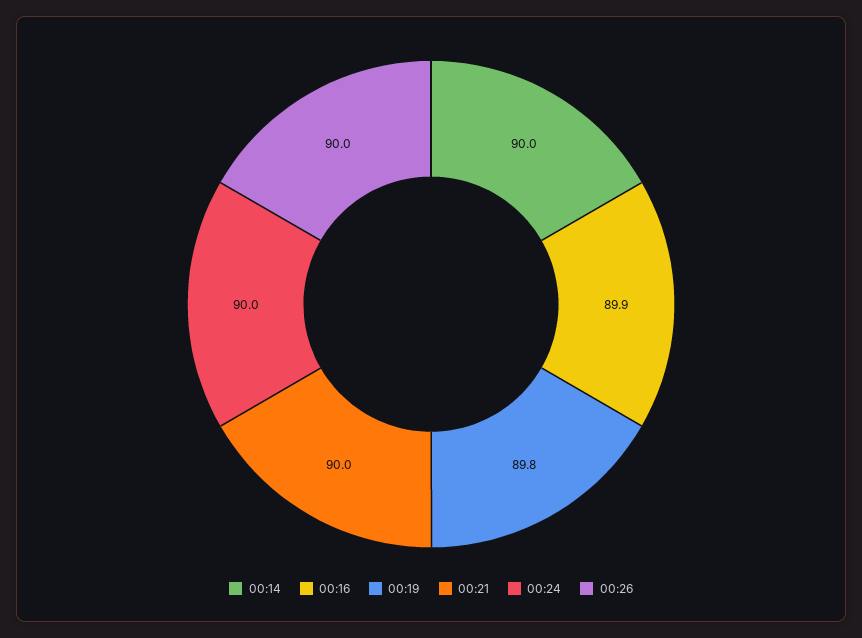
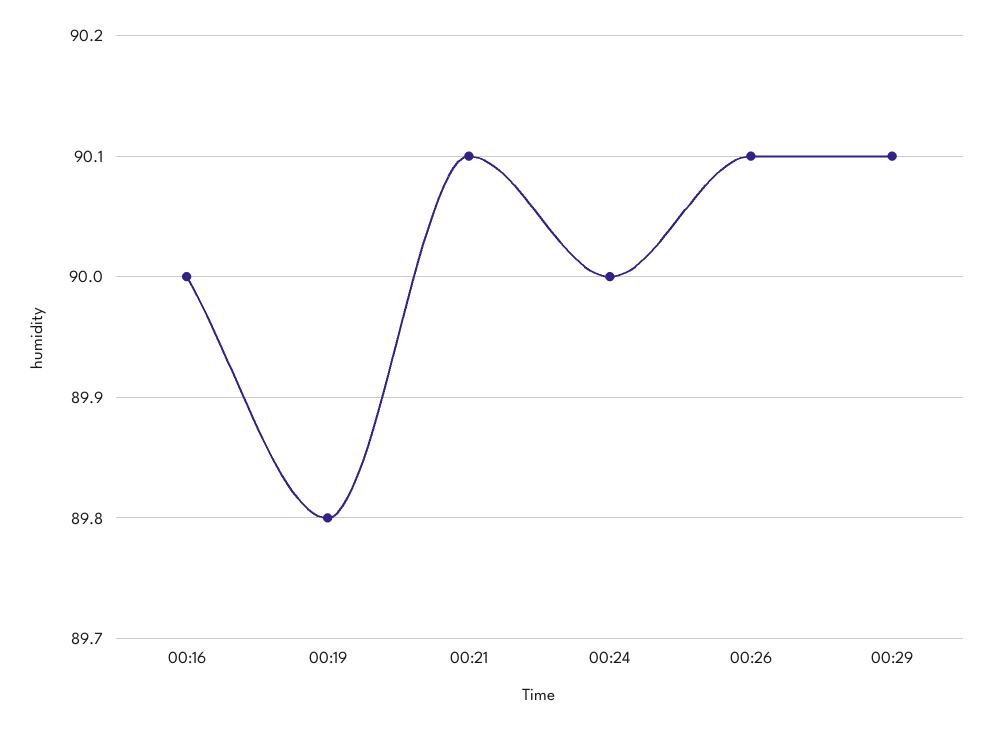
00:14: 90 -> none
00:16: 89.9 -> 90
00:21: 90 -> 90.1
00:26: 90 -> 90.1
00:29: none -> 90.1

